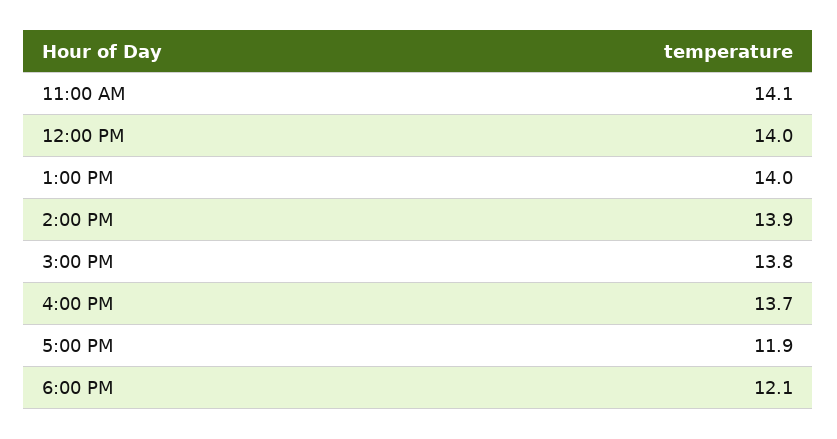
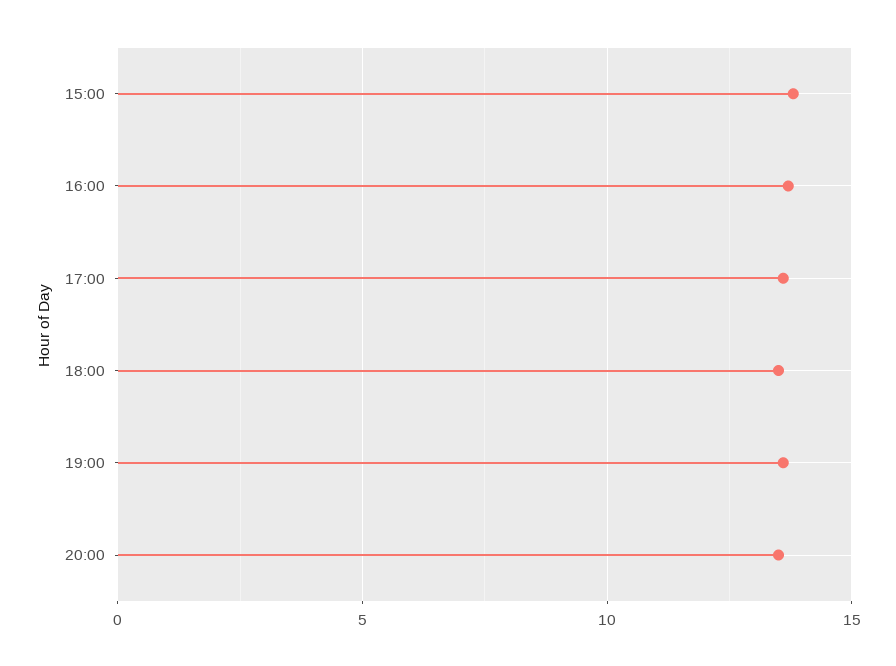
11:00 AM: 14.1 -> none
12:00 PM: 14 -> none
1:00 PM: 14 -> none
2:00 PM: 13.9 -> none
5:00 PM: 11.9 -> 13.5
6:00 PM: 12.1 -> 13.5
19:00: none -> 13.5
20:00: none -> 13.5

